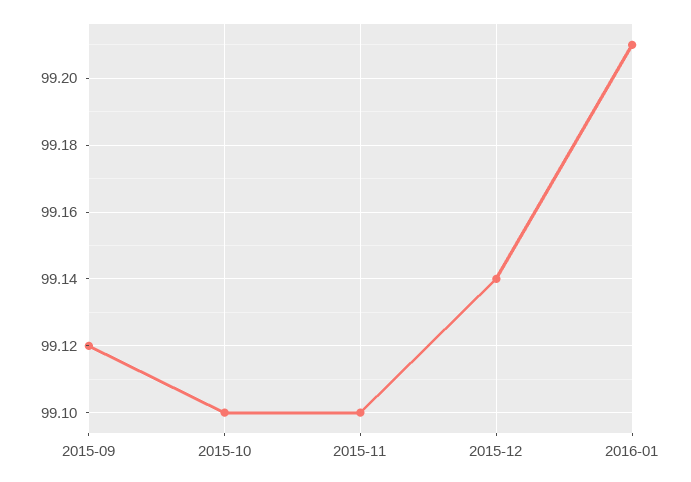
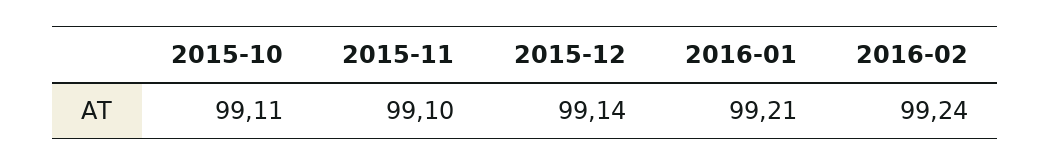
2015-09: 99.12 -> none
2015-10: 99.1 -> 99.11
2016-02: none -> 99.24

